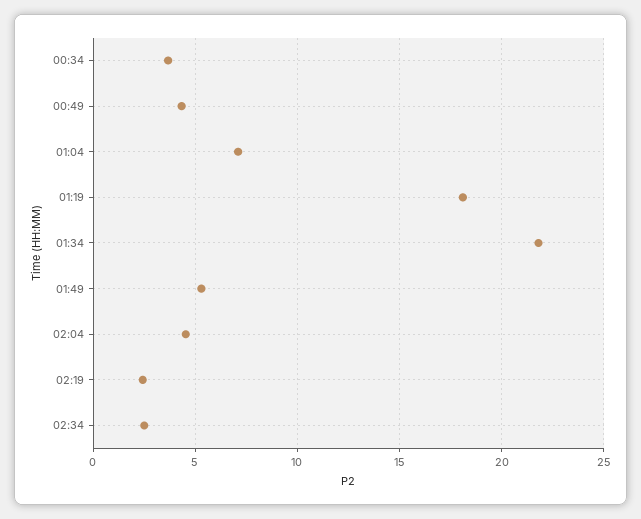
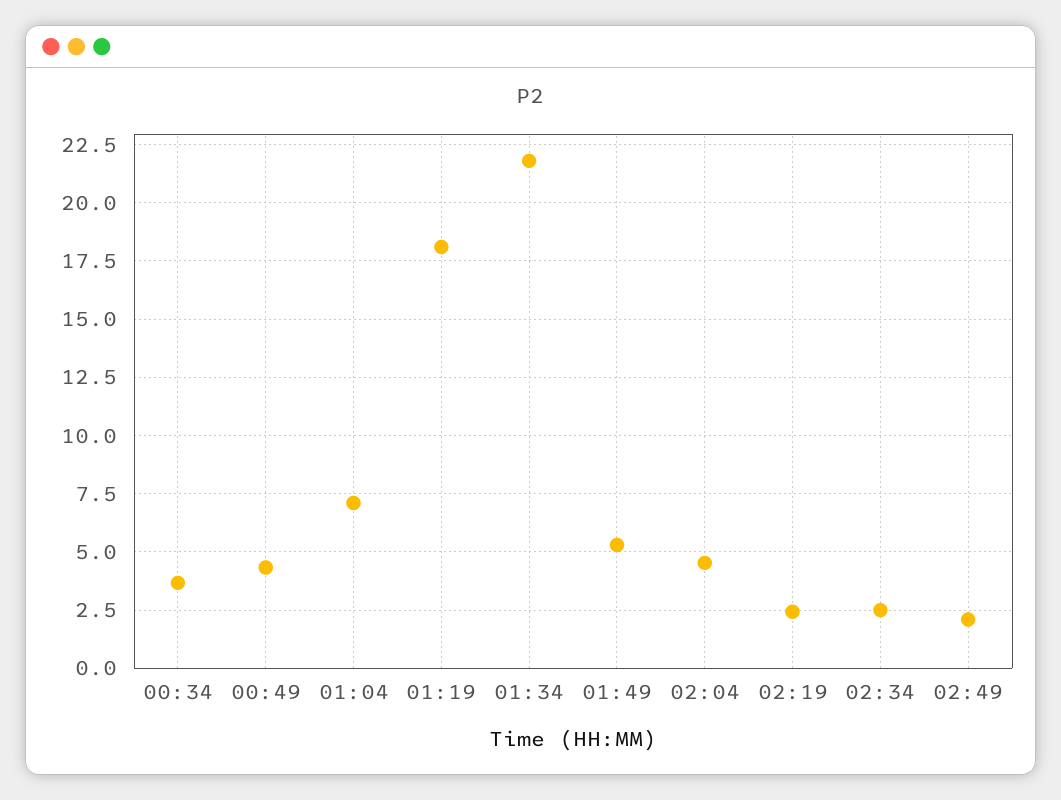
02:49: none -> 2

